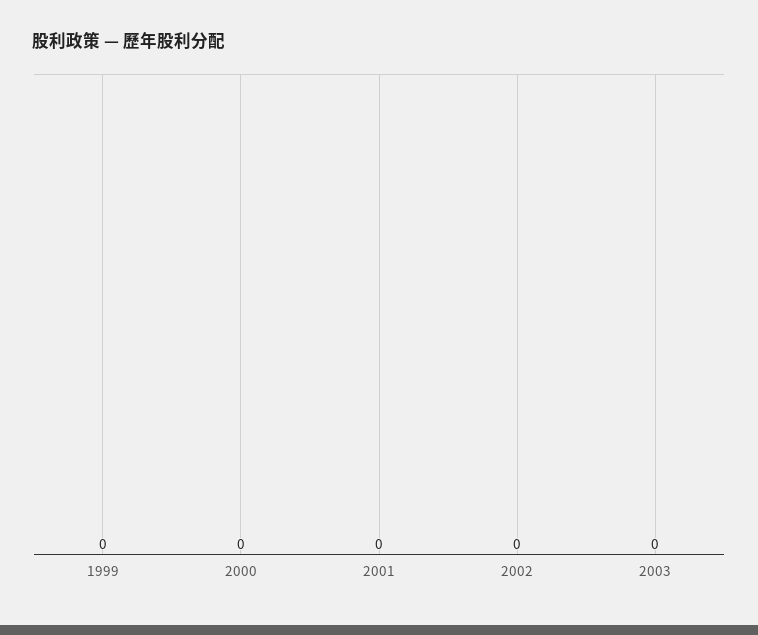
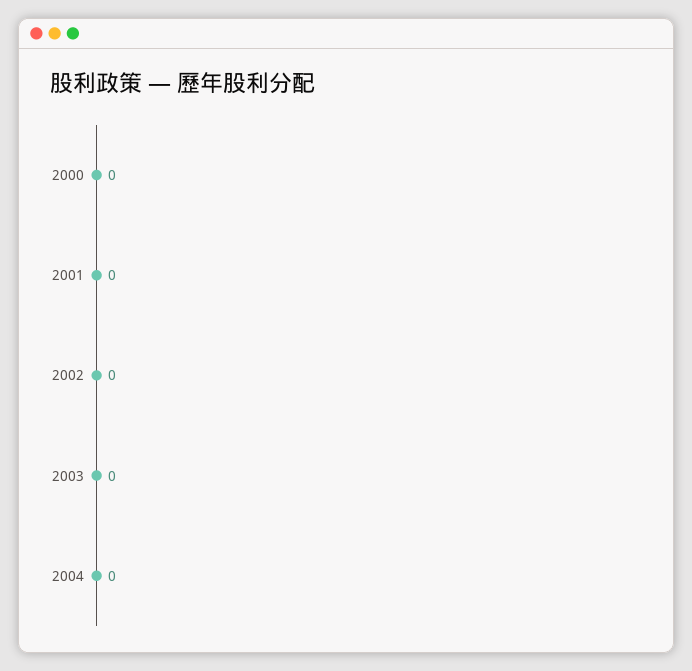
1999: 0 -> none
2004: none -> 0

